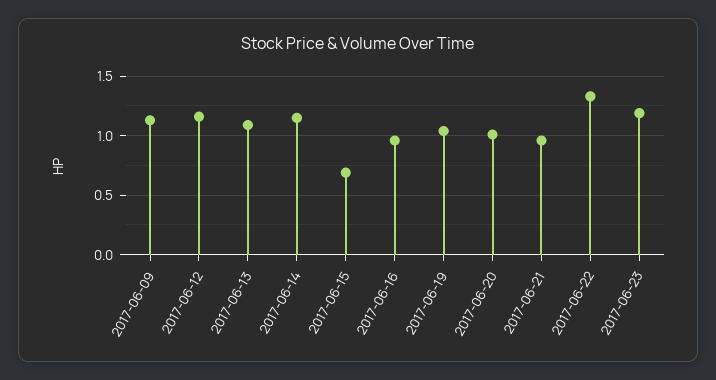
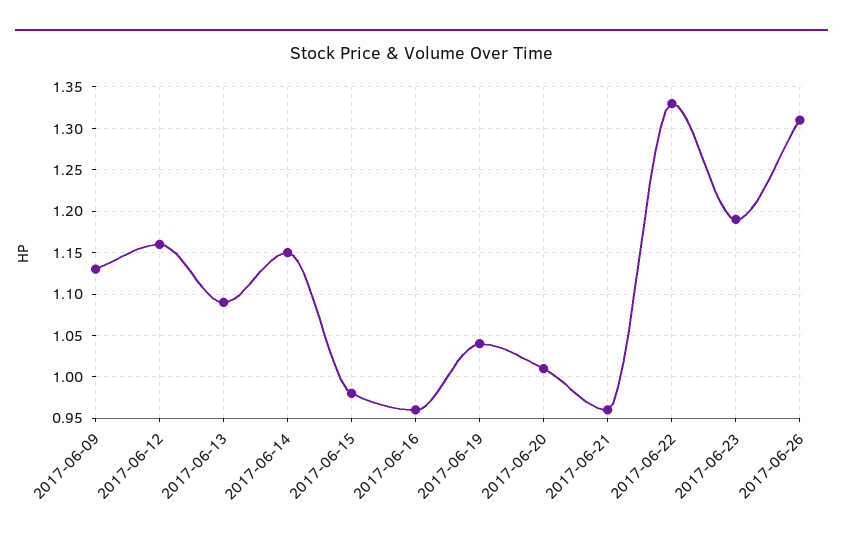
2017-06-15: 0.7 -> 0.98
2017-06-26: none -> 1.31

